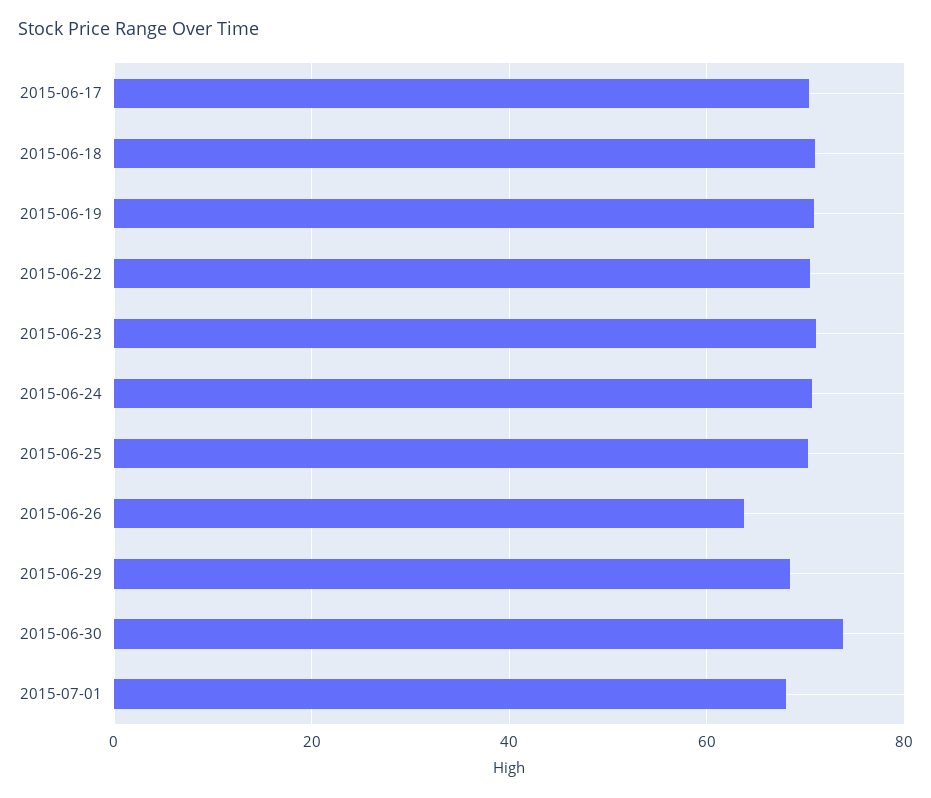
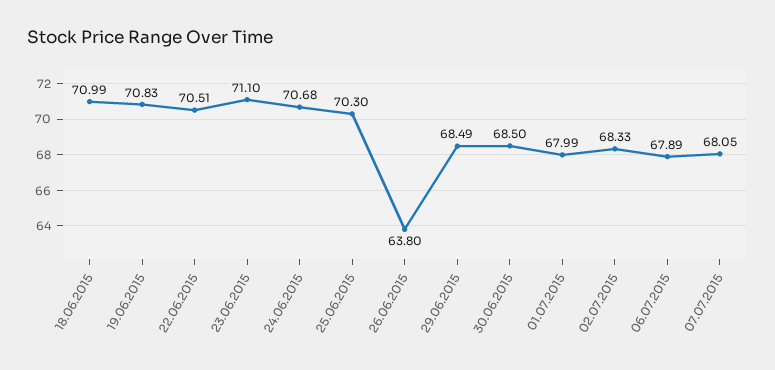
2015-06-17: 70 -> none
2015-06-30: 74 -> 68.5
02.07.2015: none -> 68.33
06.07.2015: none -> 67.89
07.07.2015: none -> 68.05

